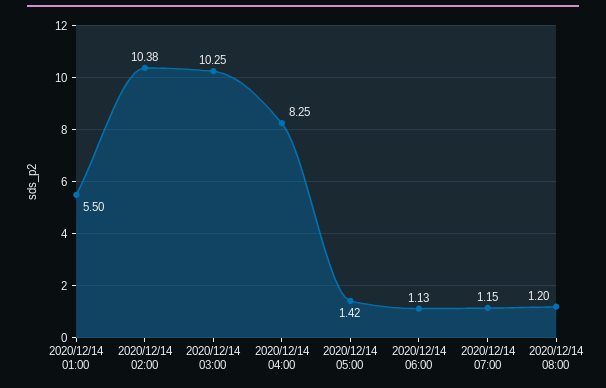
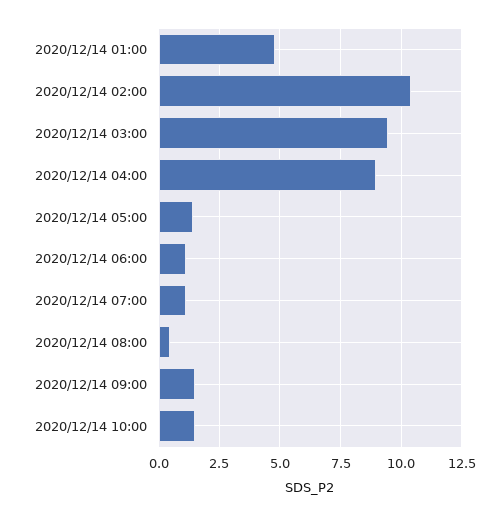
2020/12/14 01:00: 5.5 -> 4.75
2020/12/14 03:00: 10.25 -> 9.5
2020/12/14 04:00: 8.25 -> 9
2020/12/14 08:00: 1.2 -> 0.5
2020/12/14 09:00: none -> 1.5
2020/12/14 10:00: none -> 1.5

